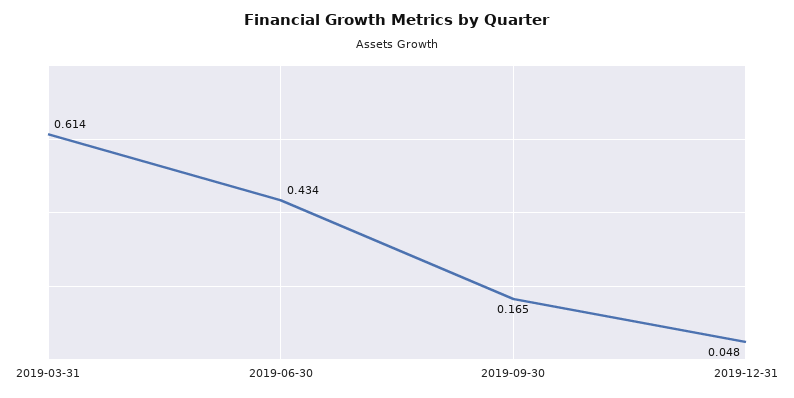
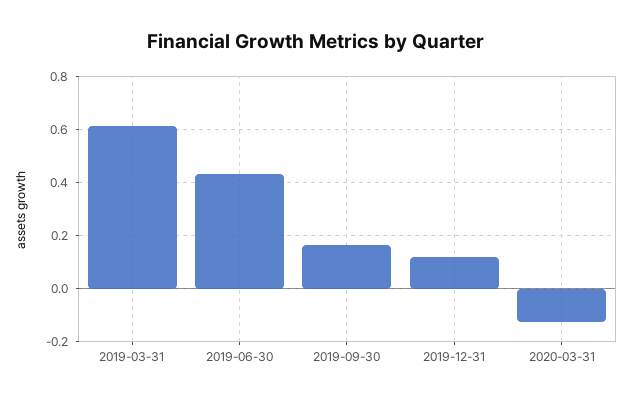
2019-12-31: 0.048 -> 0.125
2020-03-31: none -> -0.125

